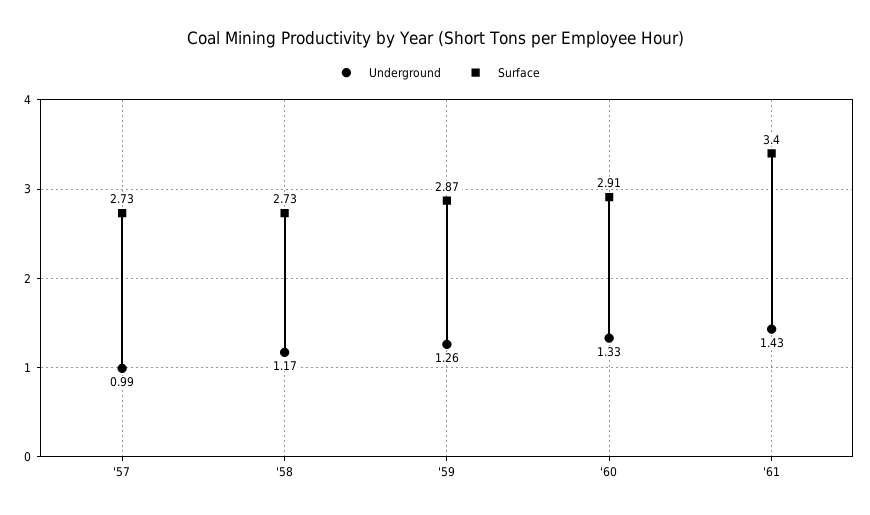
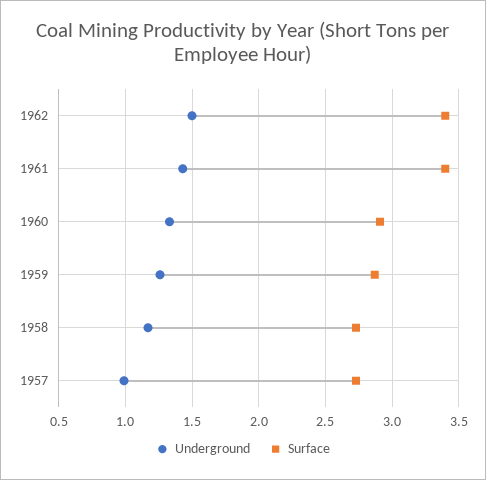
Underground, 1962: none -> 1.5
Surface, 1962: none -> 3.4

